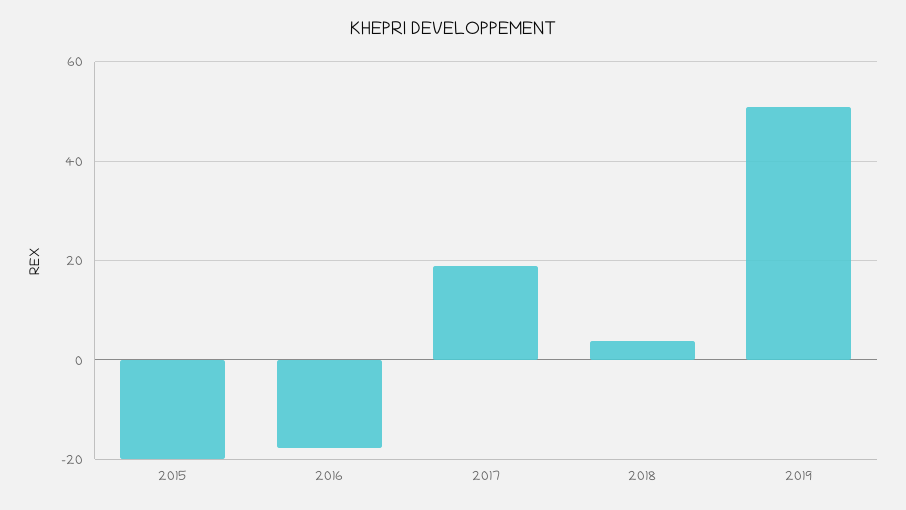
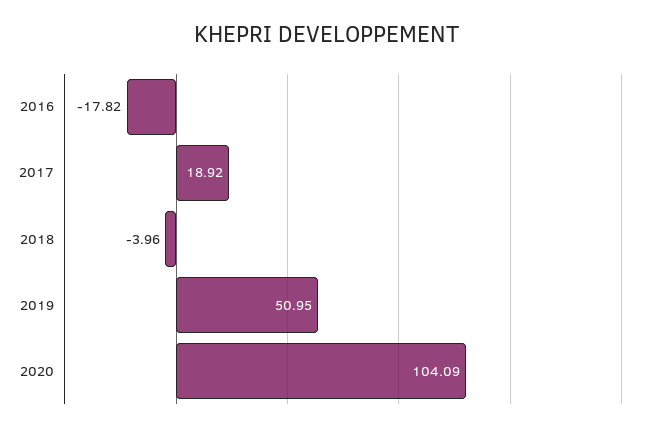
2015: -20 -> none
2018: 4 -> -3.96
2020: none -> 104.09

